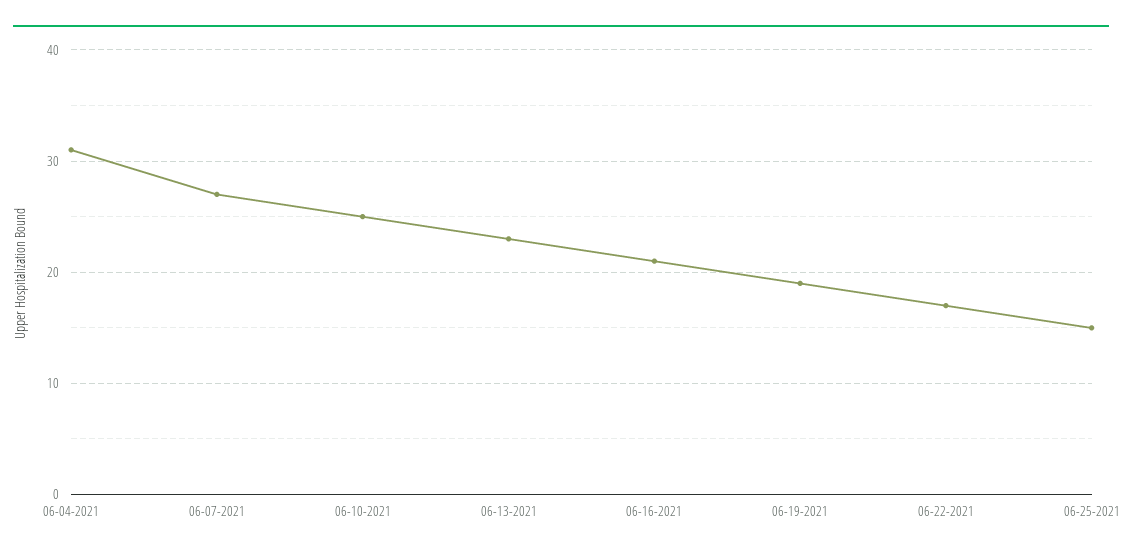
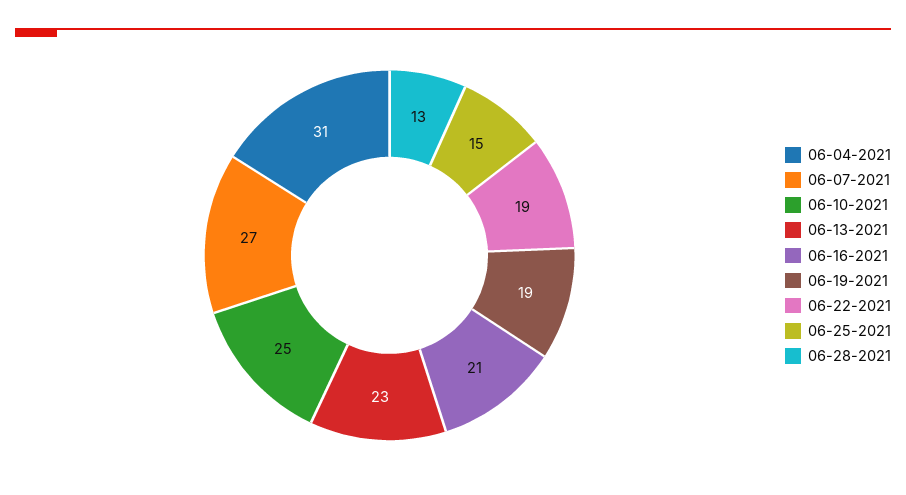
06-22-2021: 17 -> 19
06-28-2021: none -> 13

